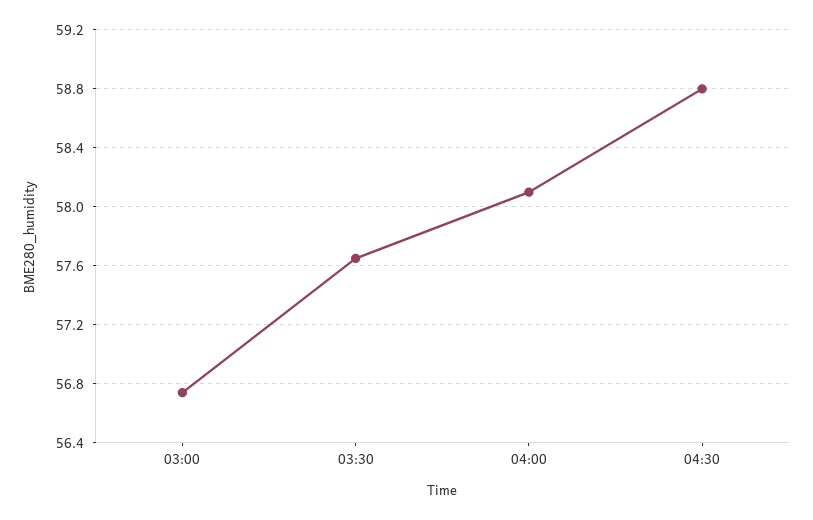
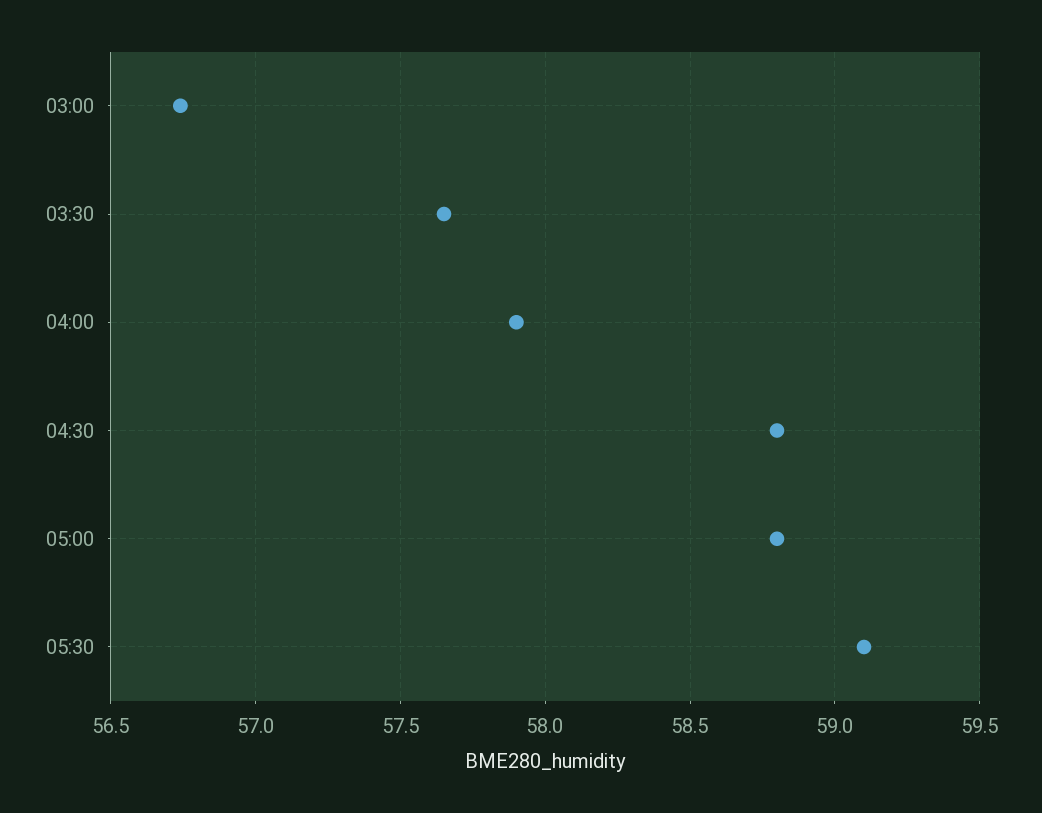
04:00: 58.1 -> 57.9
05:00: none -> 58.8
05:30: none -> 59.1

